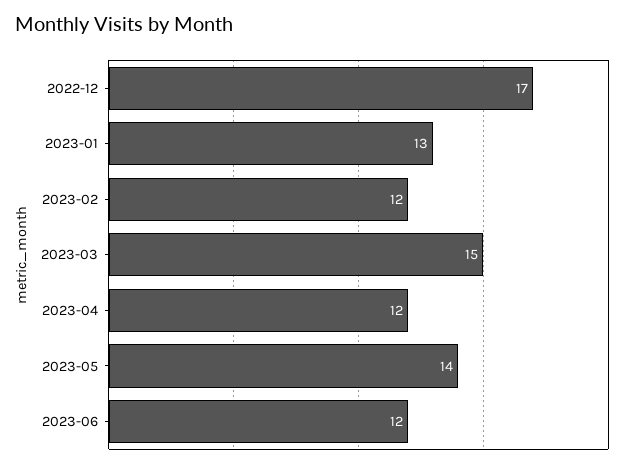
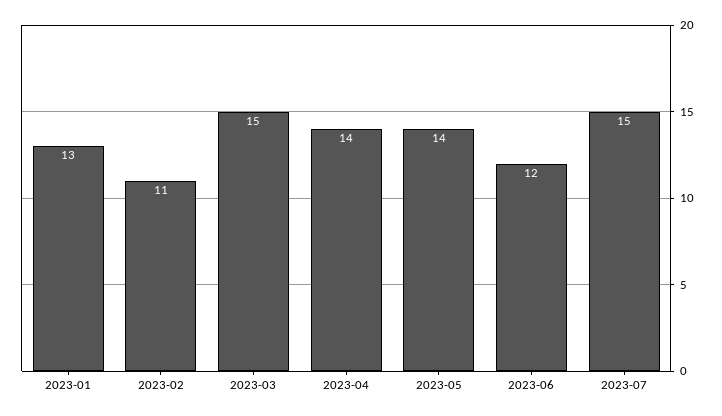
2022-12: 17 -> none
2023-02: 12 -> 11
2023-04: 12 -> 14
2023-07: none -> 15

